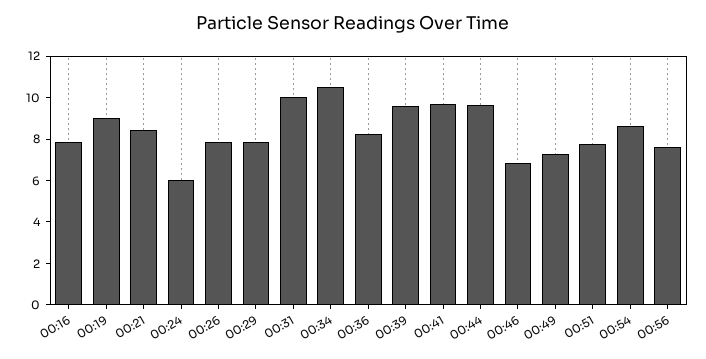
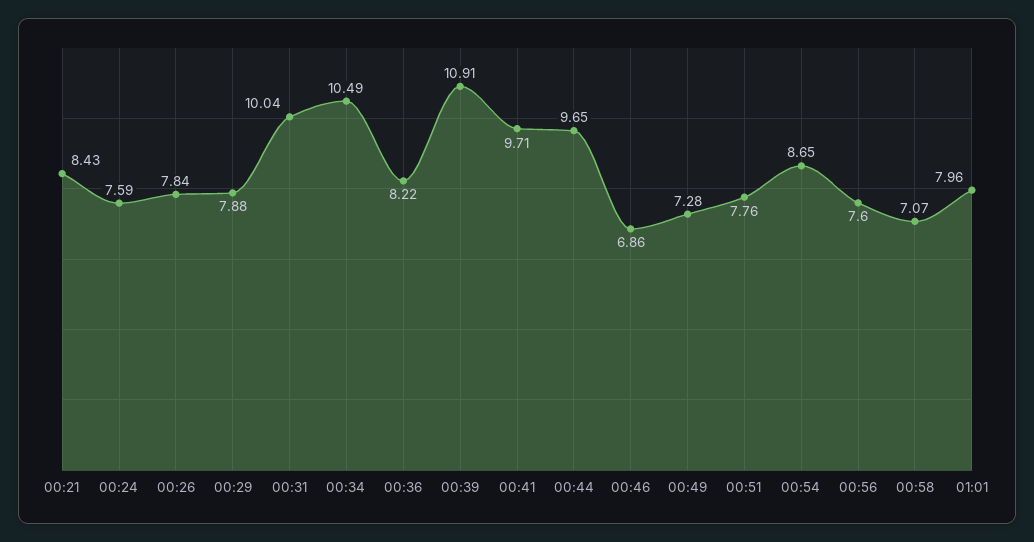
00:16: 8 -> none
00:19: 9 -> none
00:24: 6 -> 7.59
00:39: 9.5 -> 10.91
00:58: none -> 7.07
01:01: none -> 7.96

